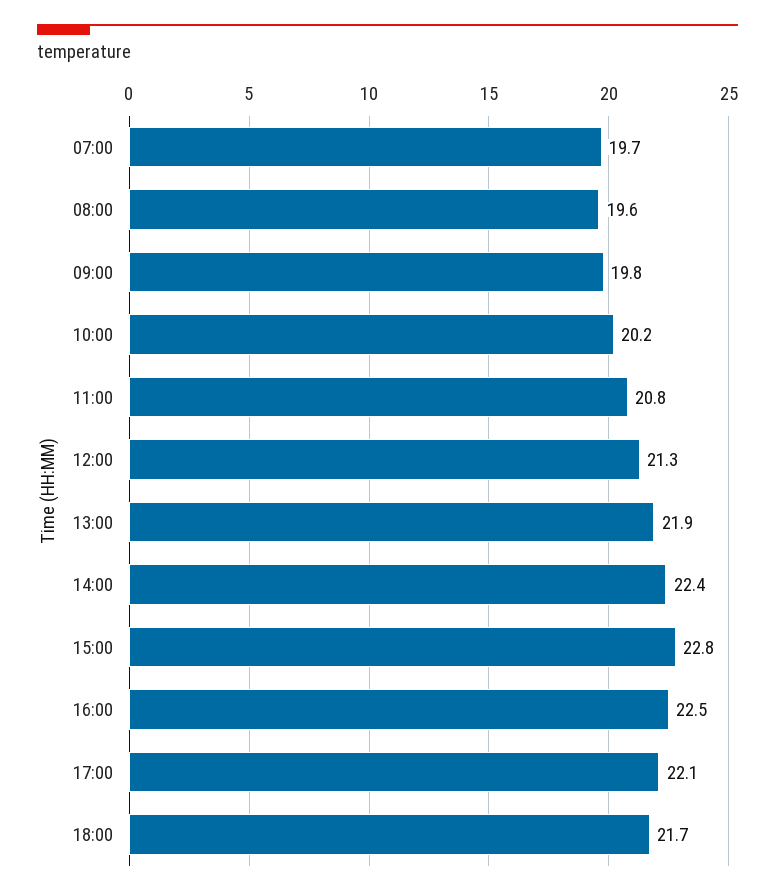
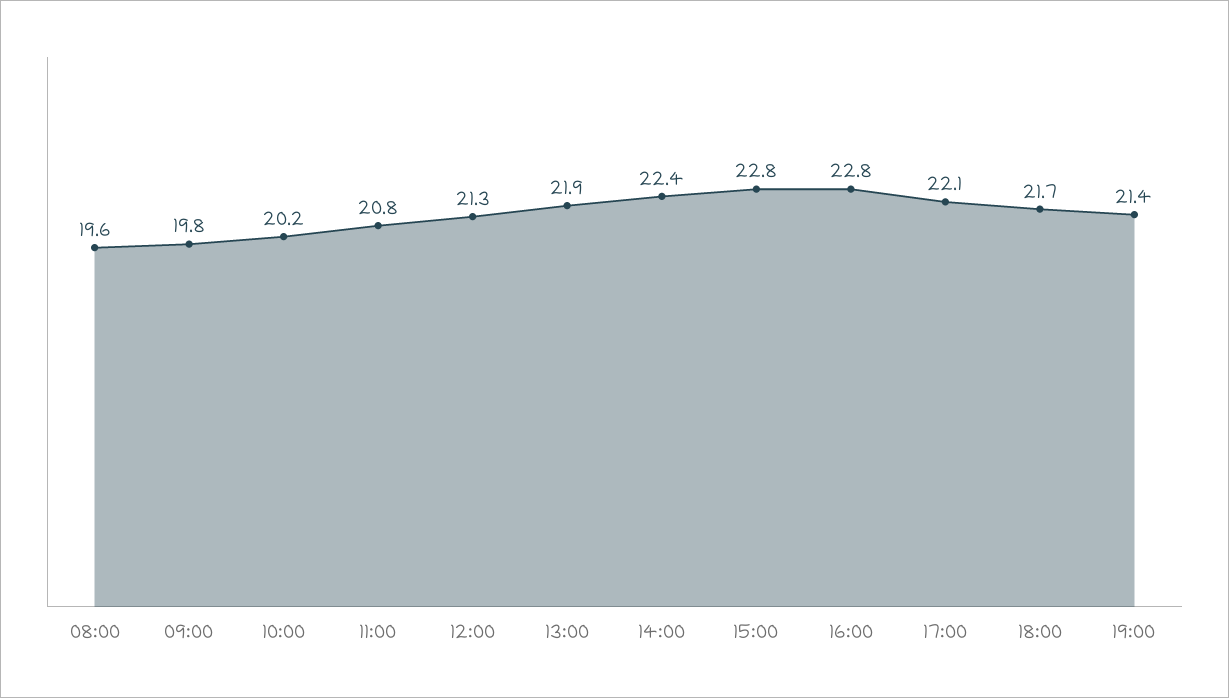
07:00: 19.7 -> none
16:00: 22.5 -> 22.8
19:00: none -> 21.4

